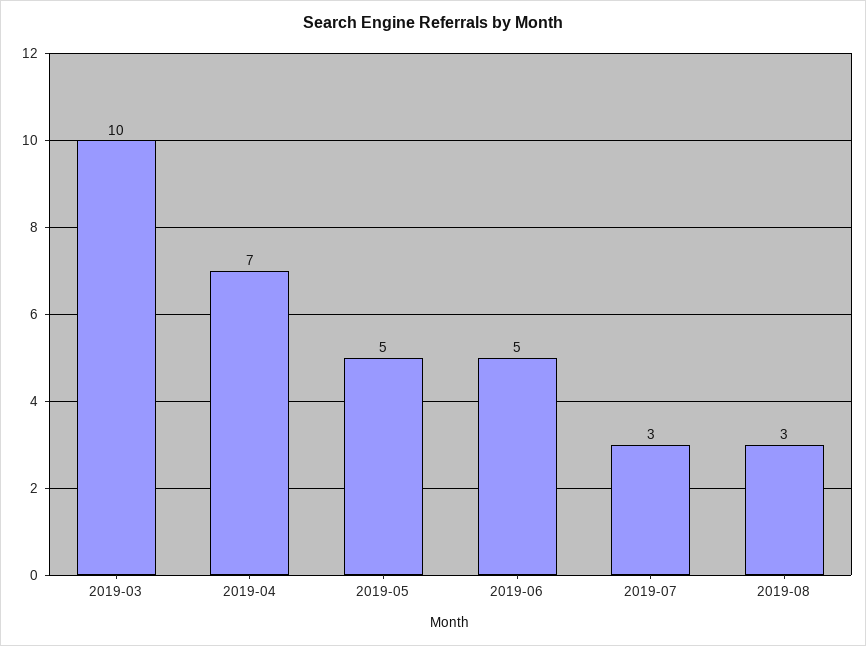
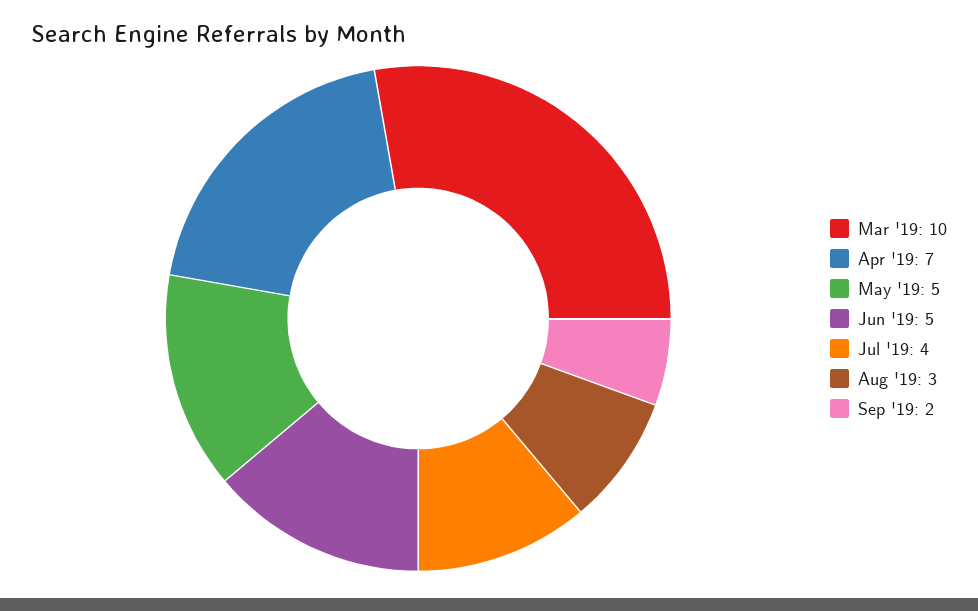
2019-07: 3 -> 4
Sep '19: none -> 2

